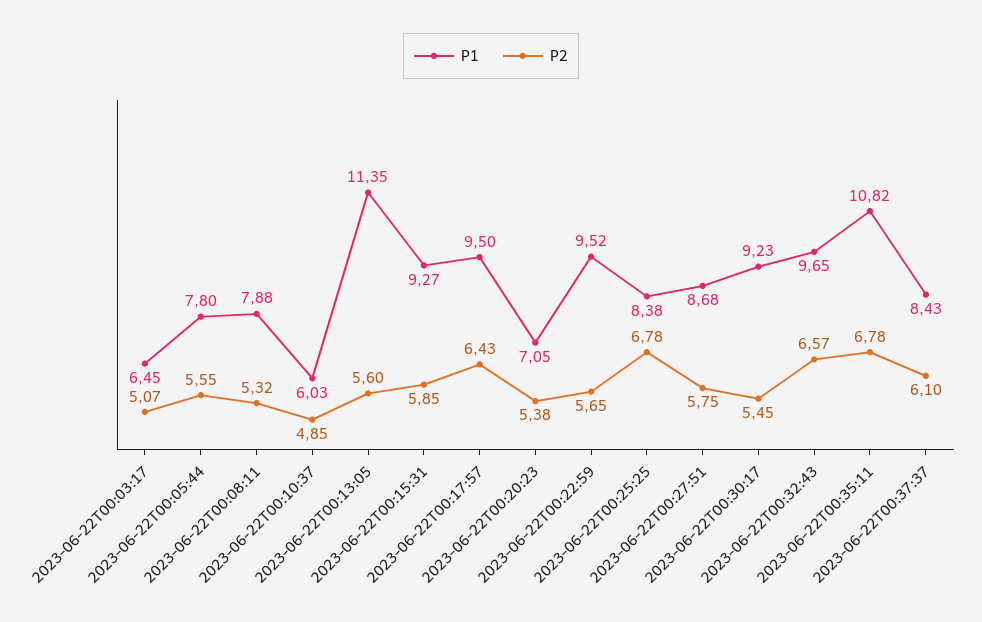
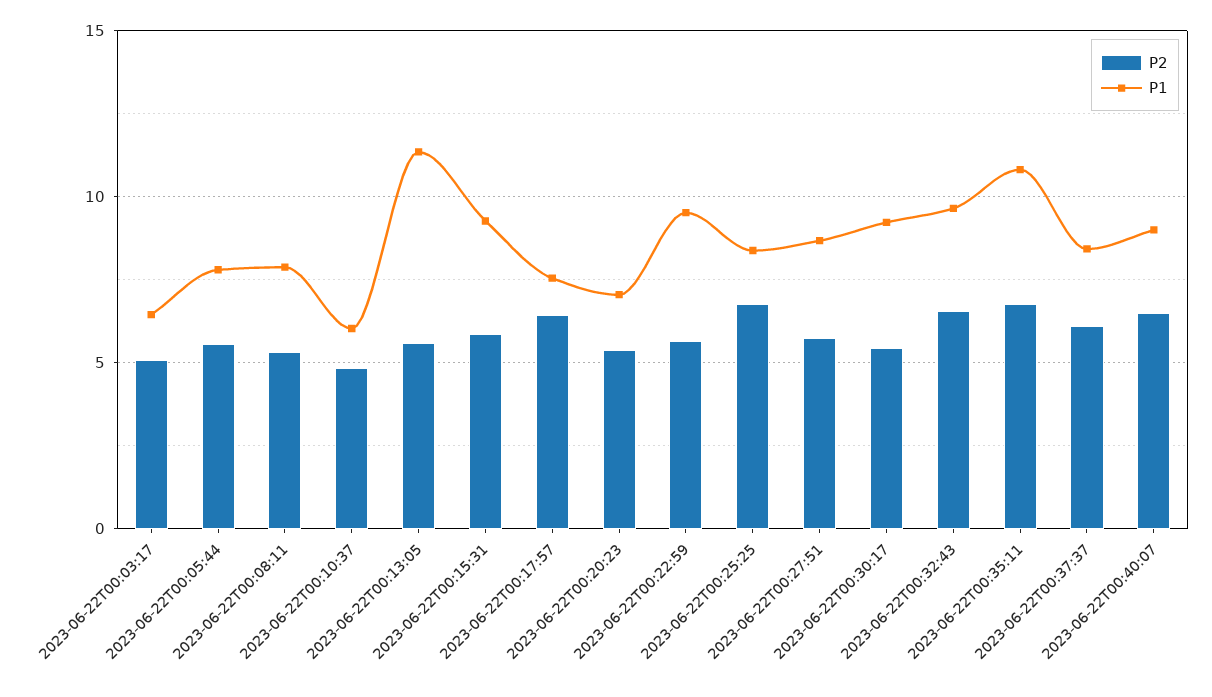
P1, 2023-06-22T00:17:57: 9.5 -> 7.5
P2, 2023-06-22T00:40:07: none -> 6.5
P1, 2023-06-22T00:40:07: none -> 9

